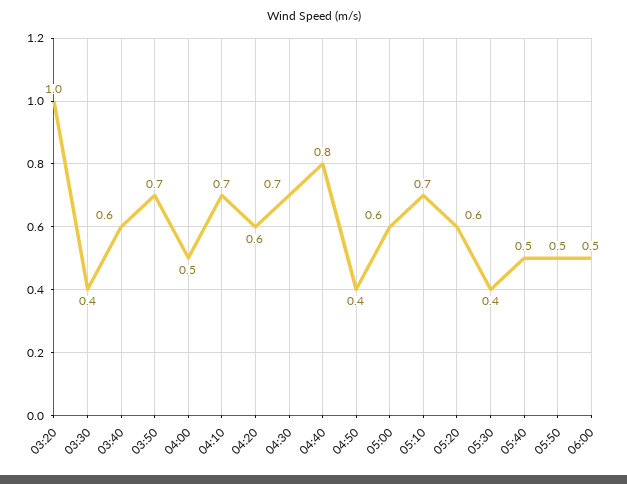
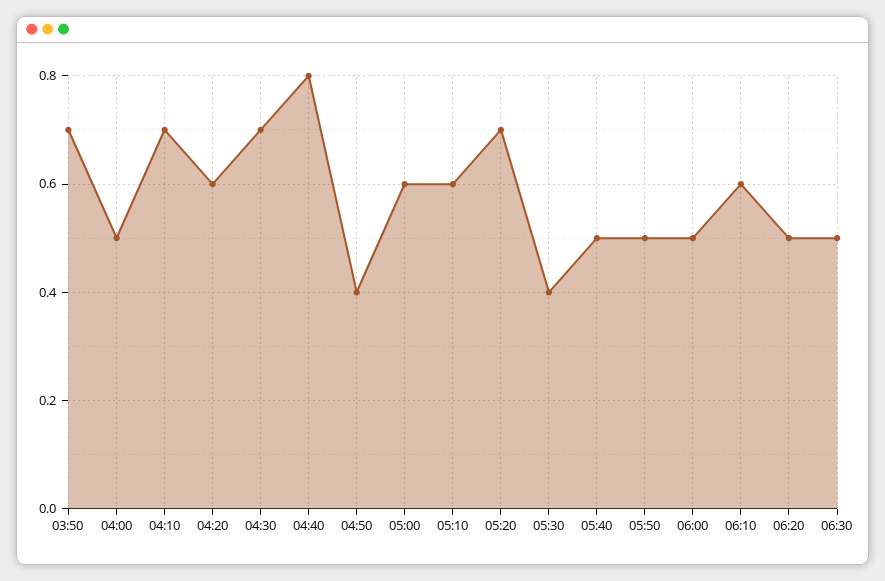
03:20: 1 -> none
03:30: 0.4 -> none
03:40: 0.6 -> none
05:10: 0.7 -> 0.6
05:20: 0.6 -> 0.7
06:10: none -> 0.6
06:20: none -> 0.5
06:30: none -> 0.5

